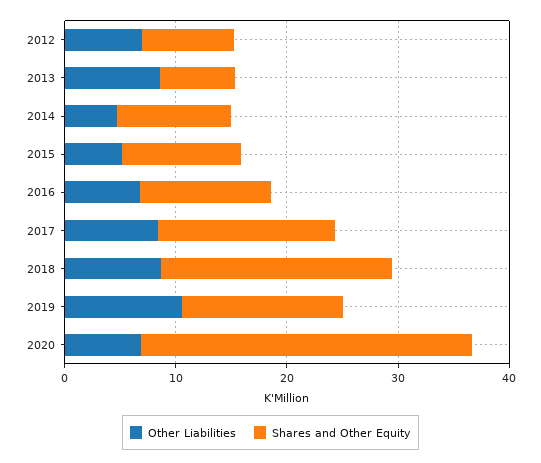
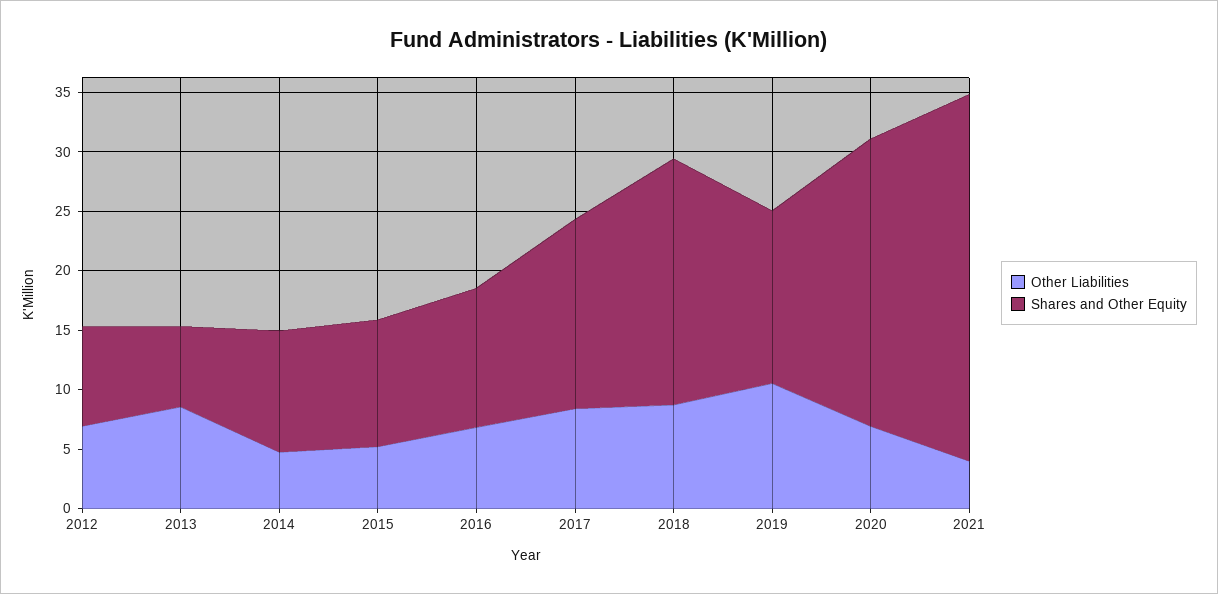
Shares and Other Equity, 2020: 30 -> 24
Other Liabilities, 2021: none -> 4
Shares and Other Equity, 2021: none -> 31

